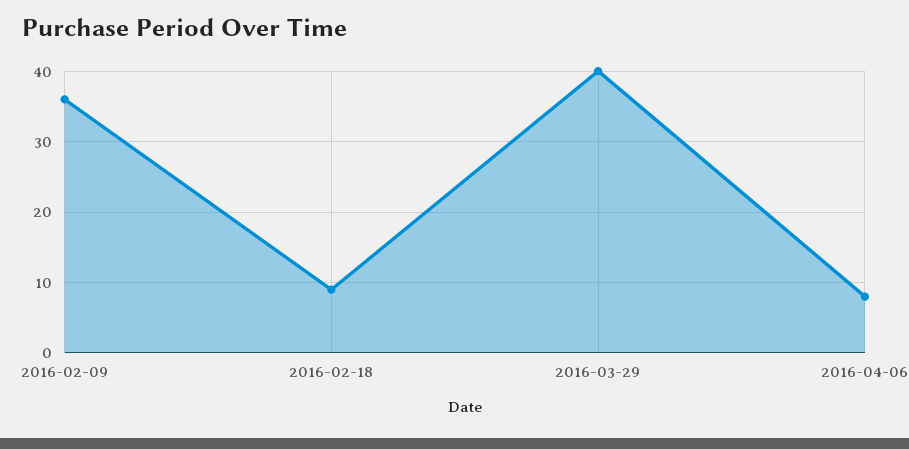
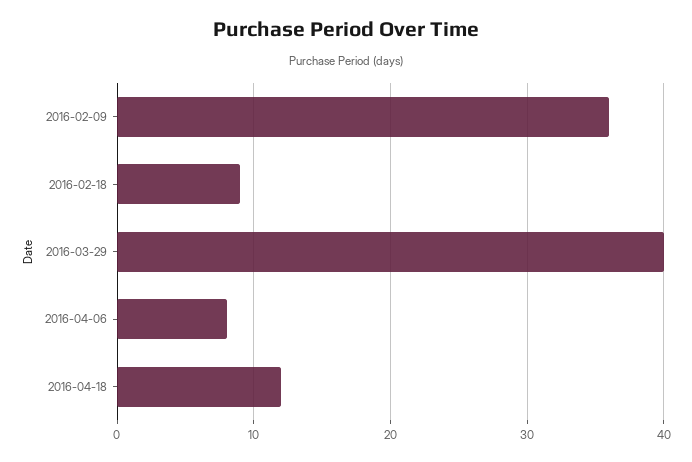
2016-04-18: none -> 12

